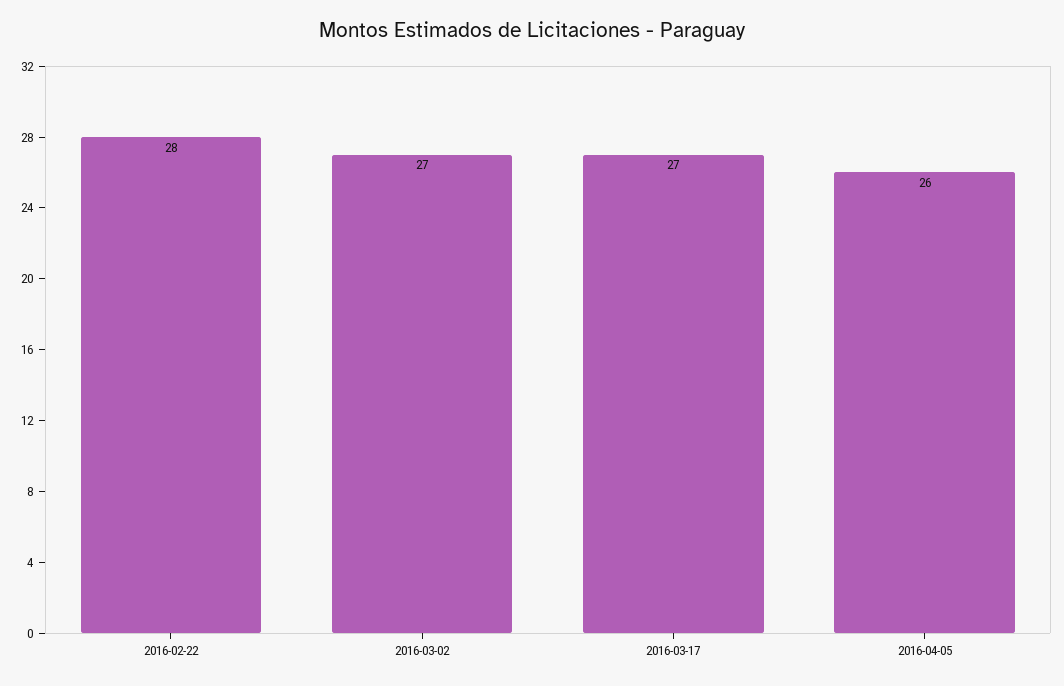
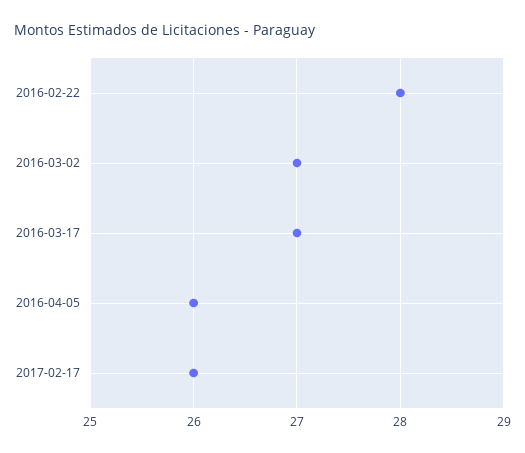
2017-02-17: none -> 26

